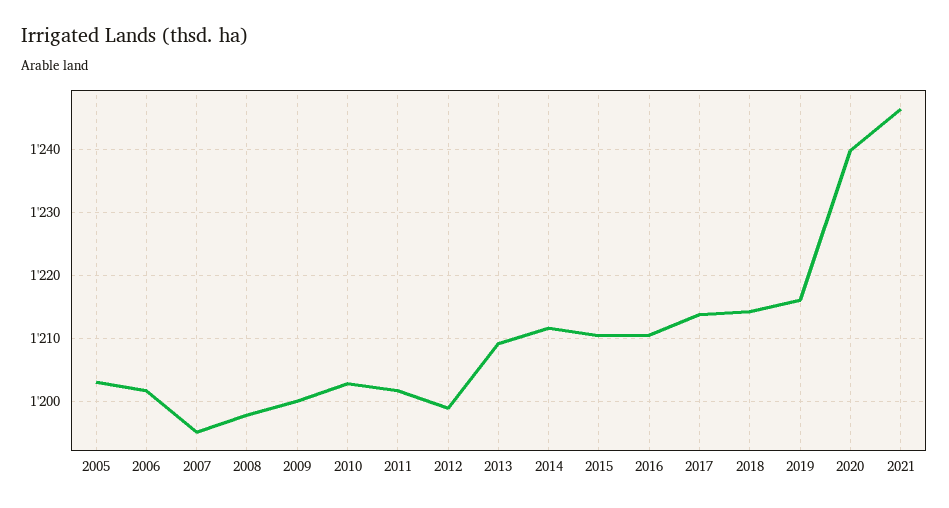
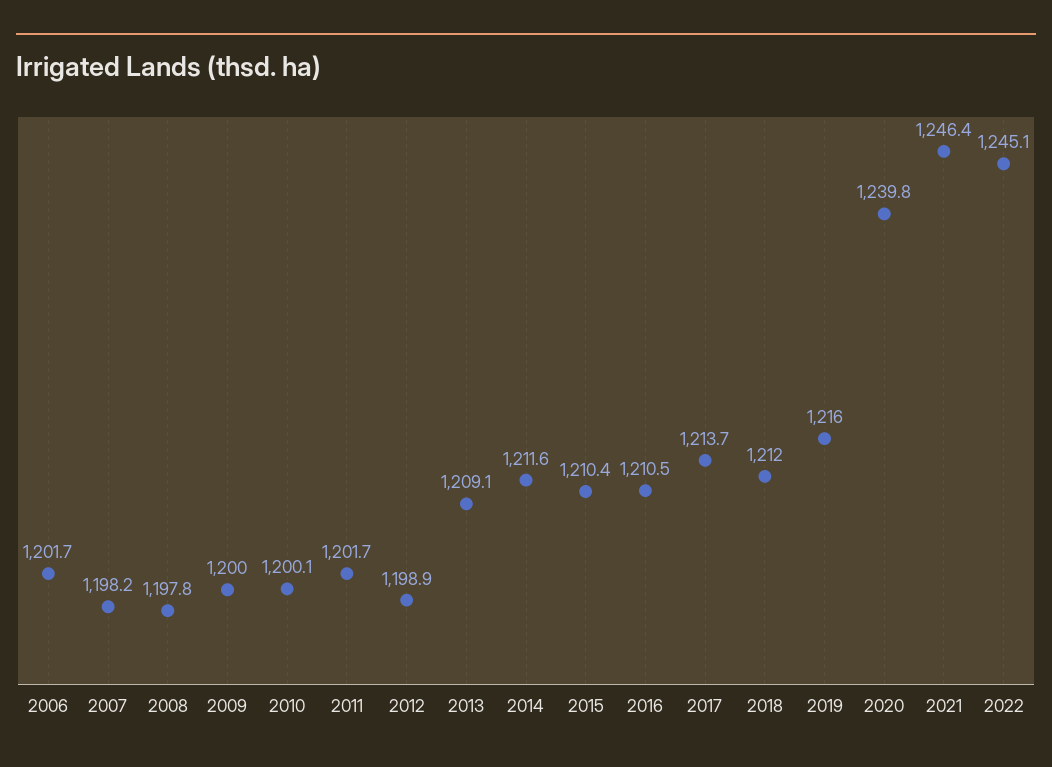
2005: 1203 -> none
2007: 1195 -> 1198.2
2010: 1203 -> 1200.1
2018: 1214 -> 1212
2022: none -> 1245.1

